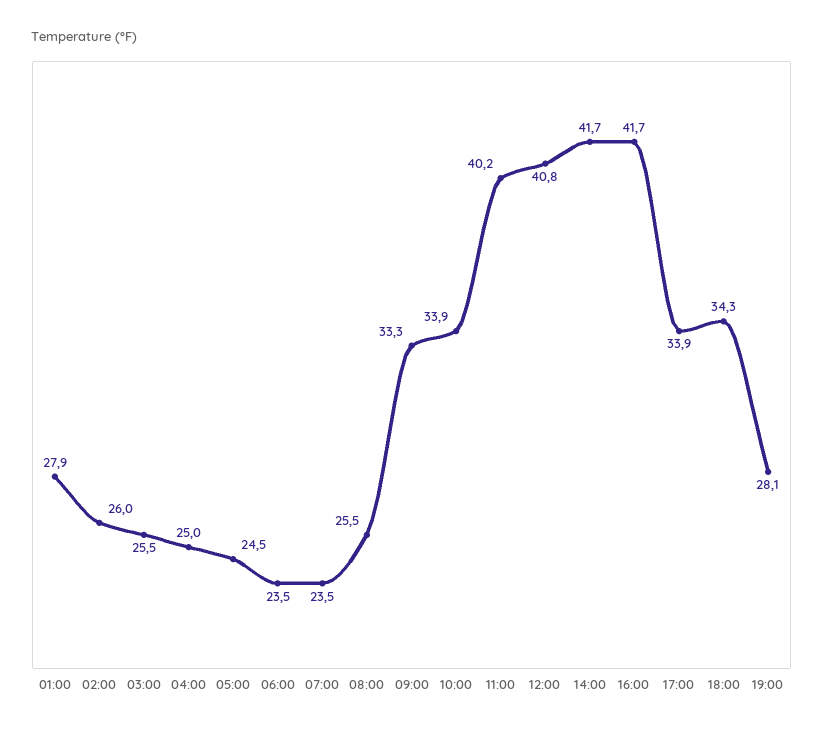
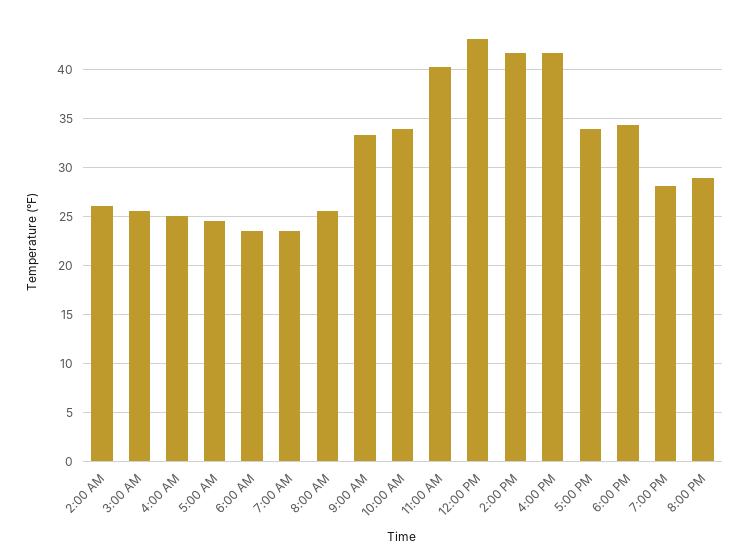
01:00: 27.9 -> none
12:00: 40.8 -> 43
8:00 PM: none -> 29

